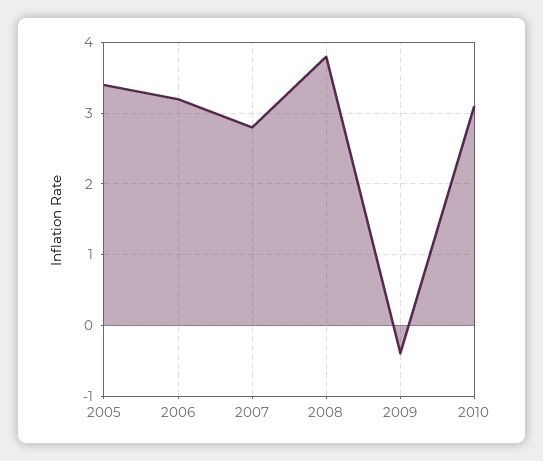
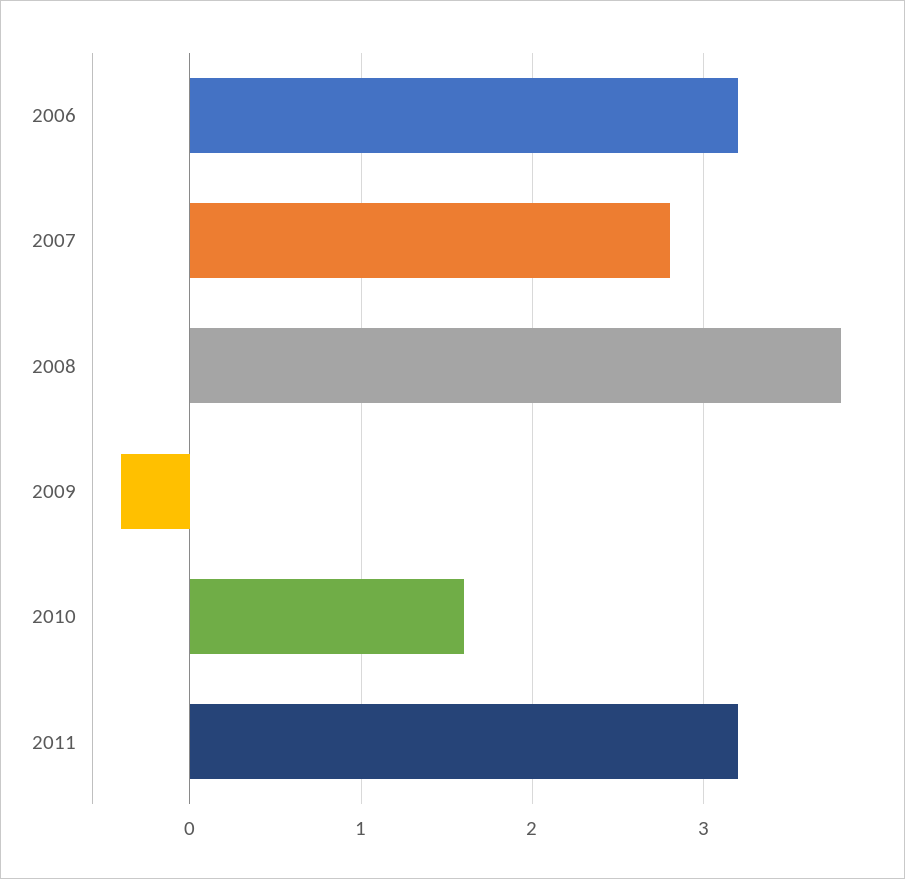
2005: 3.4 -> none
2010: 3.1 -> 1.6
2011: none -> 3.2

